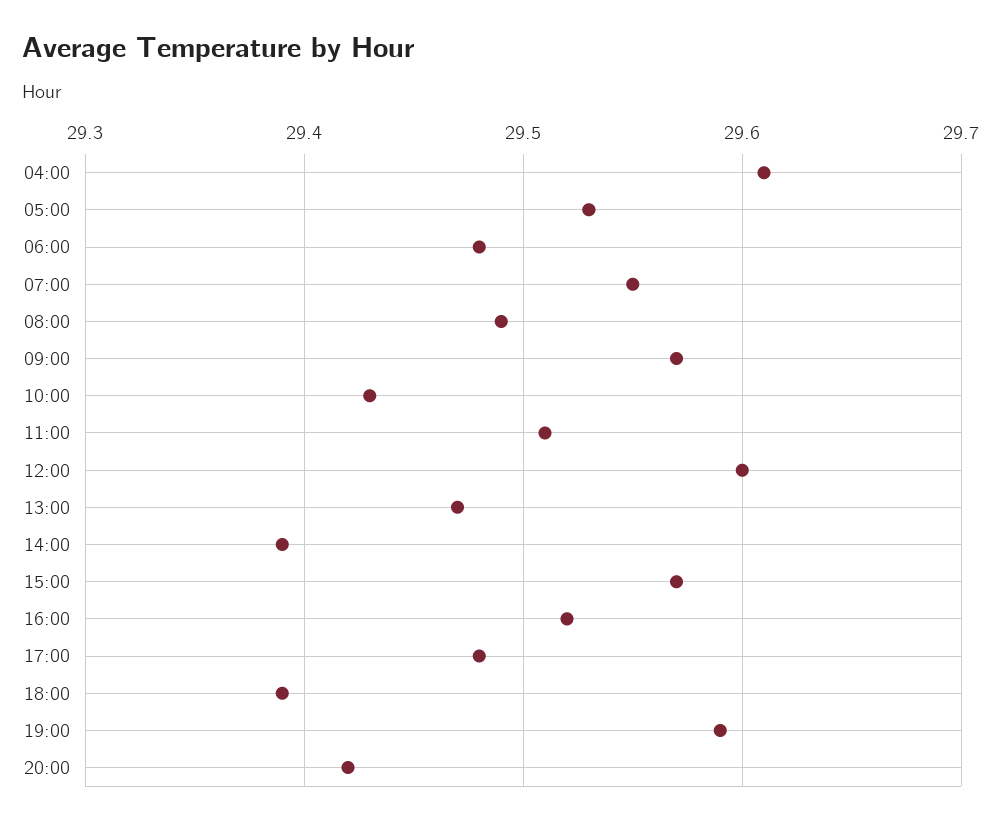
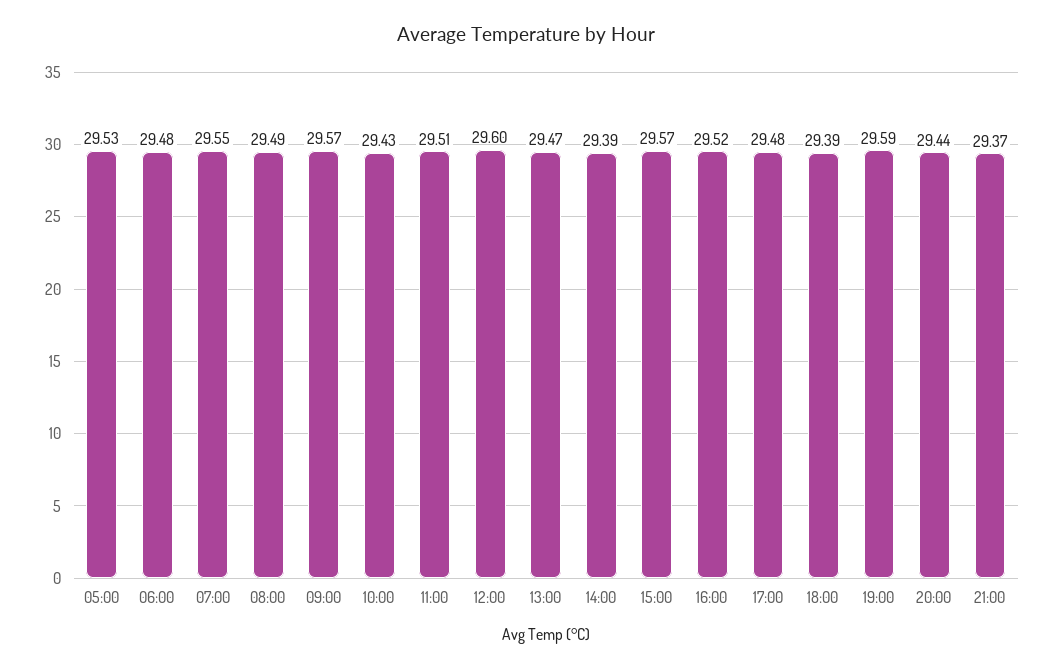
04:00: 29.61 -> none
20:00: 29.42 -> 29.44
21:00: none -> 29.37

